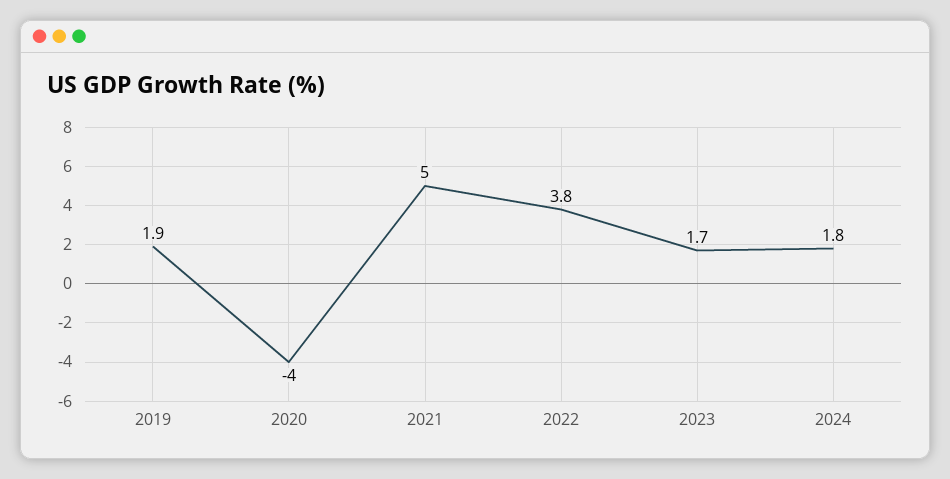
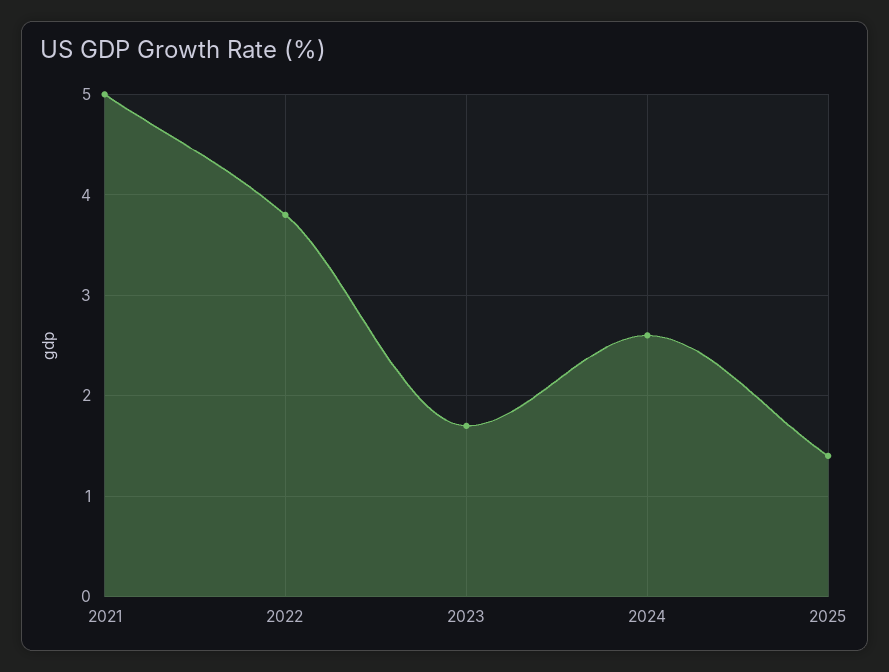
2019: 1.9 -> none
2020: -4 -> none
2024: 1.8 -> 2.6
2025: none -> 1.4

